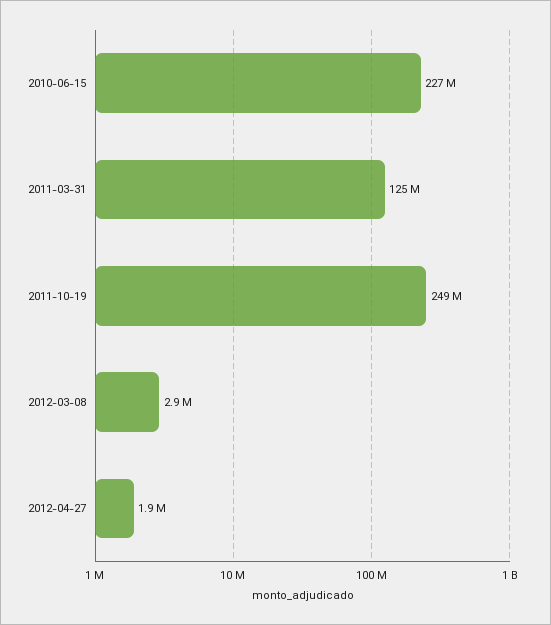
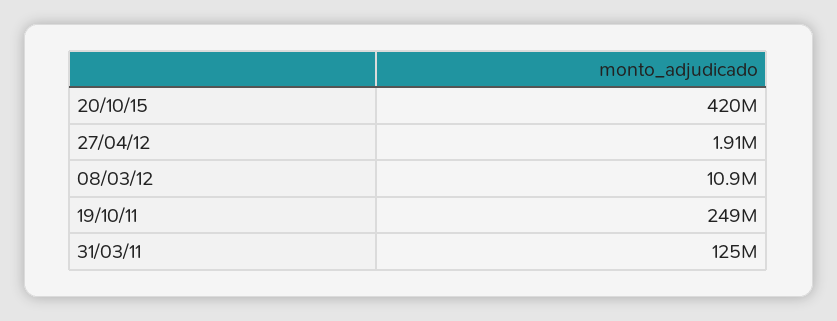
2010-06-15: 227000000 -> none
2012-03-08: 2900000 -> 10900000
20/10/15: none -> 420000000

